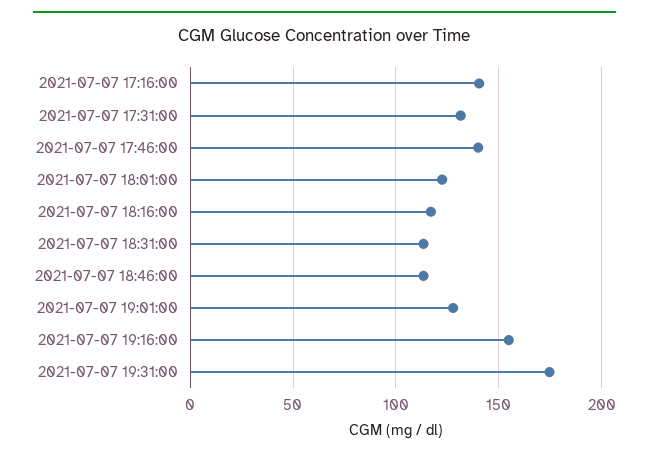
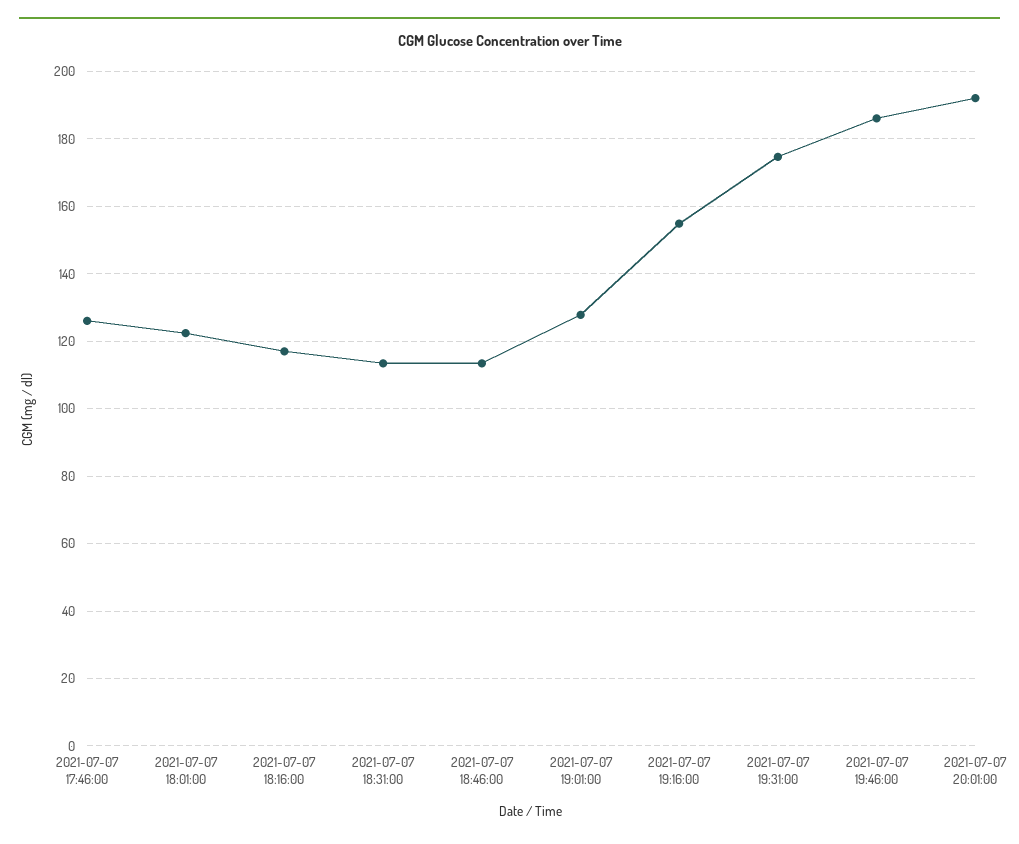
2021-07-07 17:16:00: 140 -> none
2021-07-07 17:31:00: 130 -> none
2021-07-07 17:46:00: 140 -> 126
2021-07-07 19:46:00: none -> 186
2021-07-07 20:01:00: none -> 192

